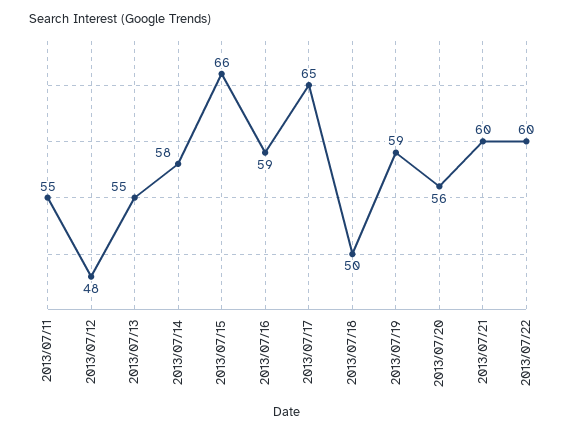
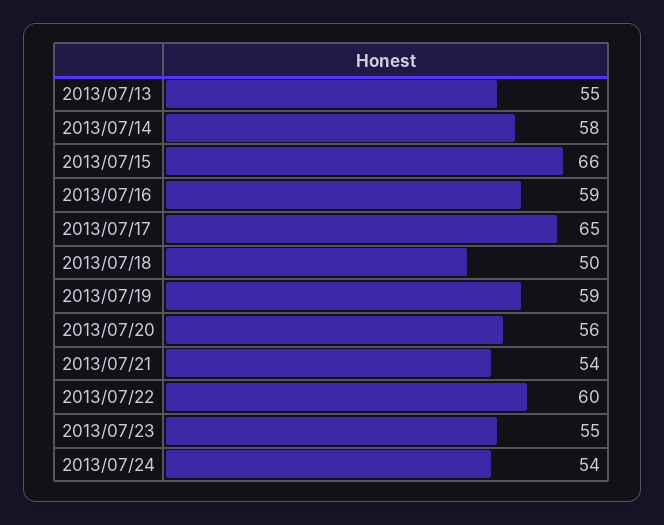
2013/07/11: 55 -> none
2013/07/12: 48 -> none
2013/07/21: 60 -> 54
2013/07/23: none -> 55
2013/07/24: none -> 54

